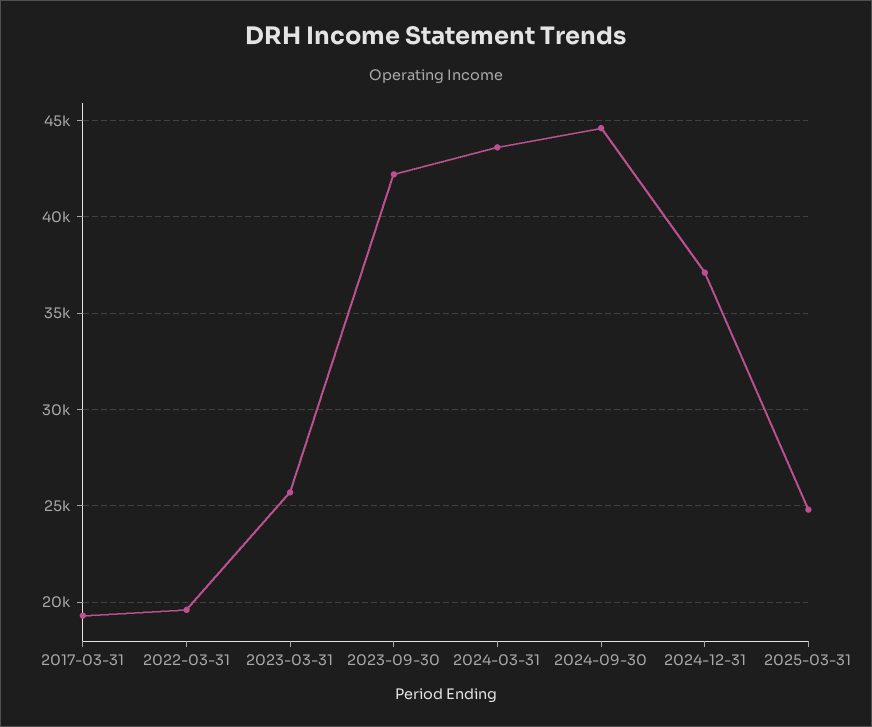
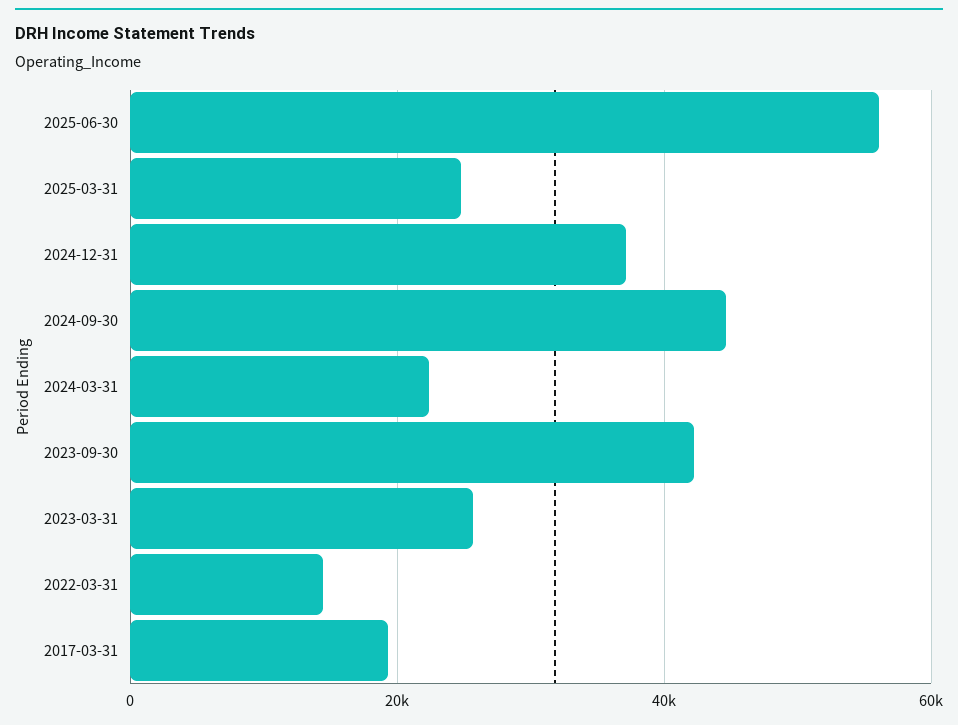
2022-03-31: 19500 -> 14000
2024-03-31: 43500 -> 22000
2025-06-30: none -> 56000

